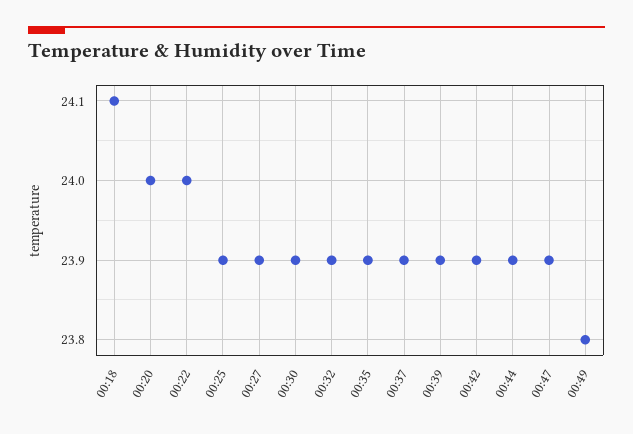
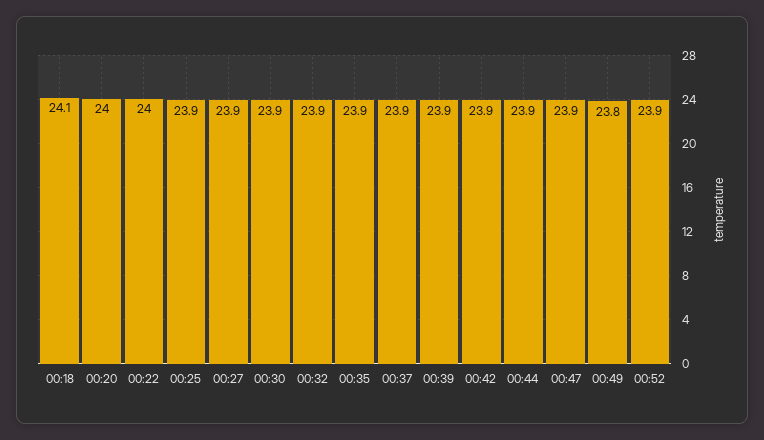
00:52: none -> 23.9

